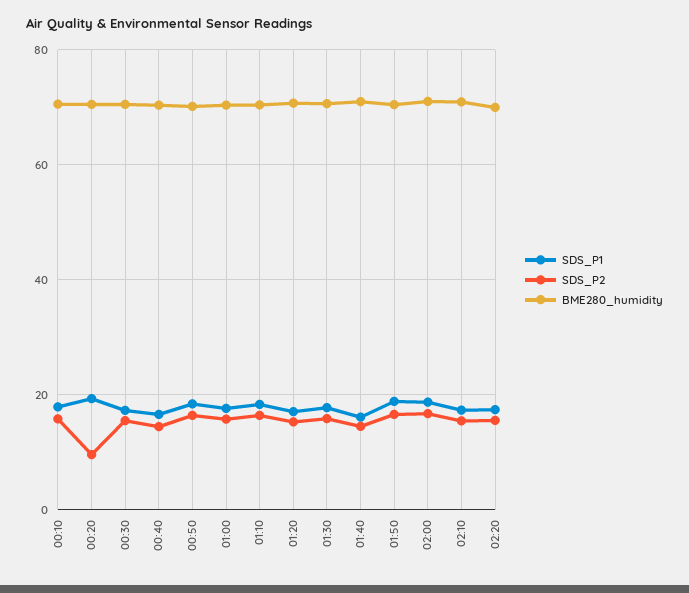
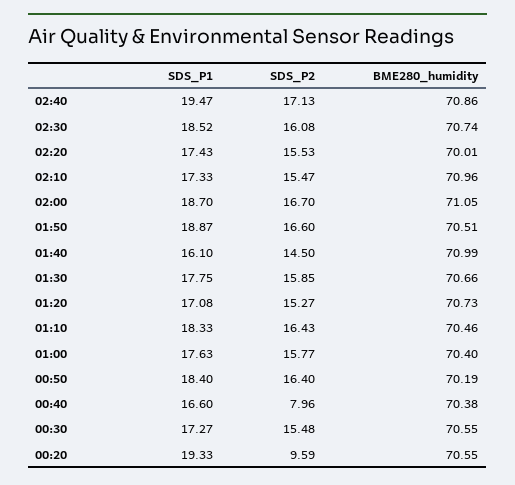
SDS_P1, 00:10: 18 -> none
SDS_P2, 00:10: 16 -> none
BME280_humidity, 00:10: 70 -> none
SDS_P2, 00:40: 14 -> 7.96
SDS_P1, 02:40: none -> 19.47
SDS_P2, 02:40: none -> 17.13
BME280_humidity, 02:40: none -> 70.86
SDS_P1, 02:30: none -> 18.52
SDS_P2, 02:30: none -> 16.08
BME280_humidity, 02:30: none -> 70.74

